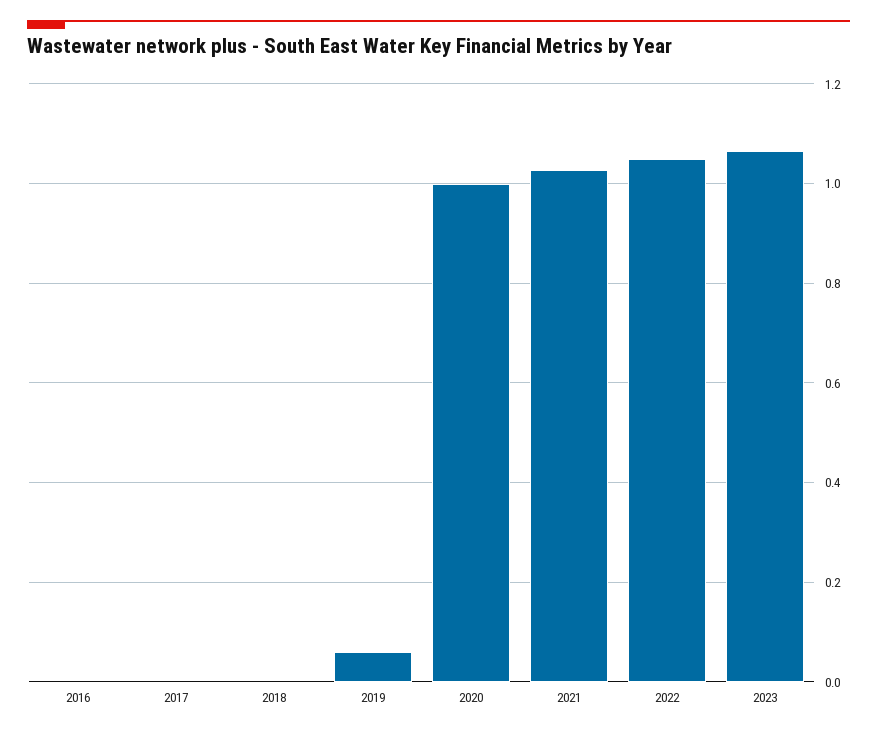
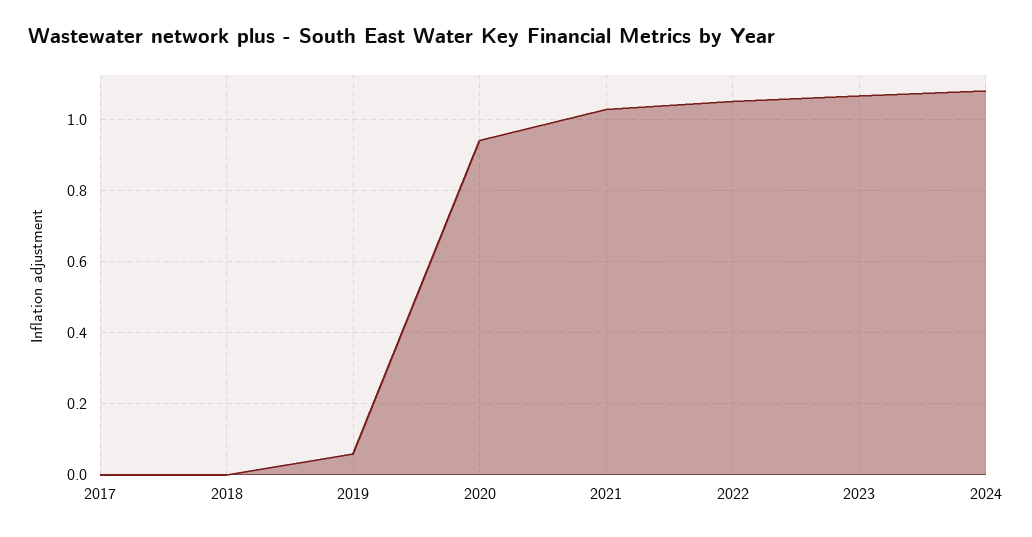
2016: 0 -> none
2020: 1 -> 0.94
2024: none -> 1.08

